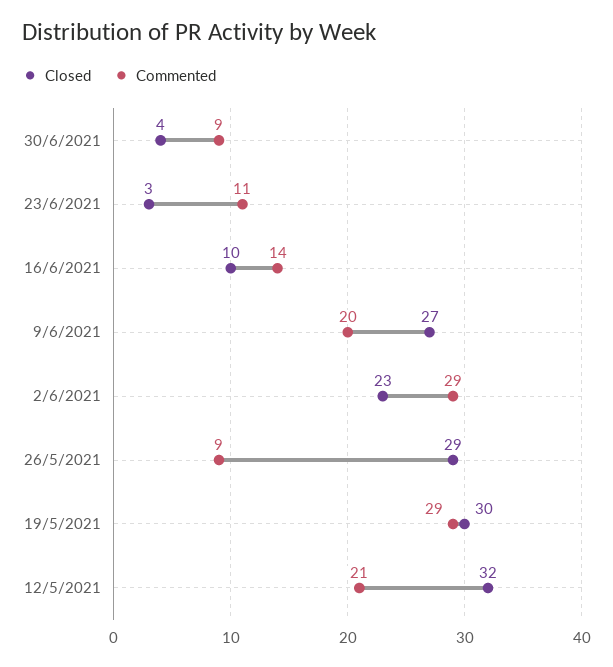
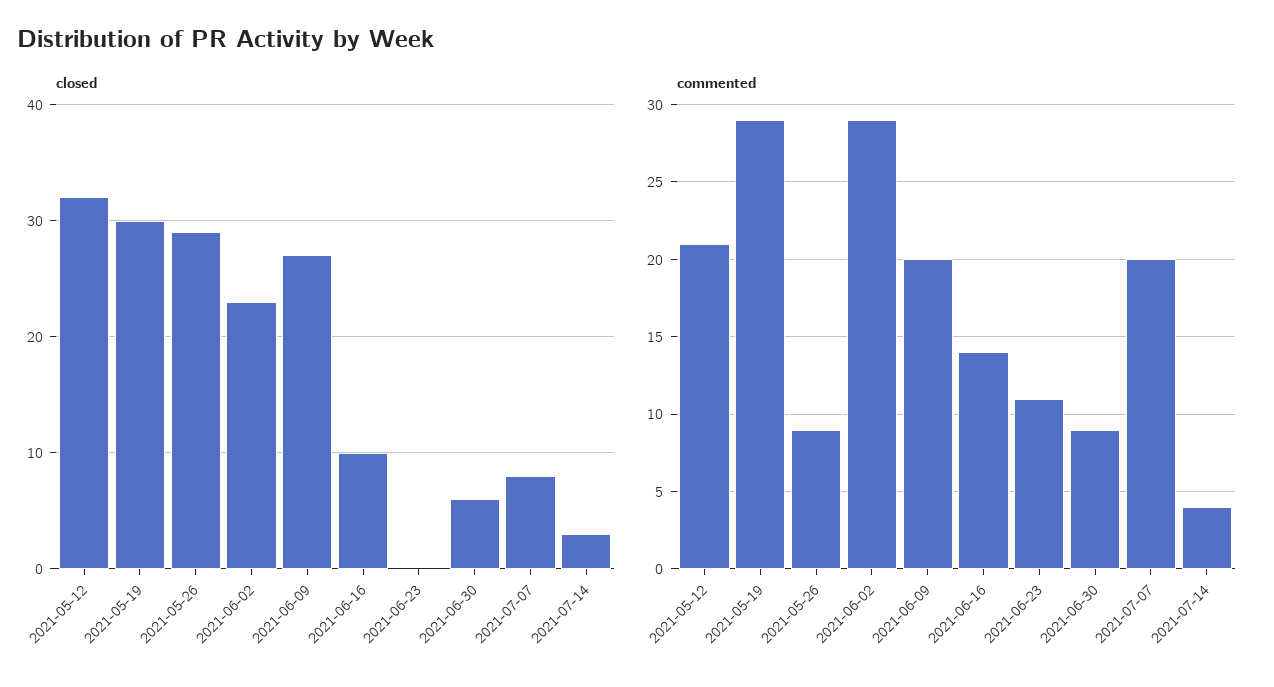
Closed, 30/6/2021: 4 -> 6
Closed, 23/6/2021: 3 -> 0
Closed, 2021-07-07: none -> 8
Closed, 2021-07-14: none -> 3
Commented, 2021-07-07: none -> 20
Commented, 2021-07-14: none -> 4

